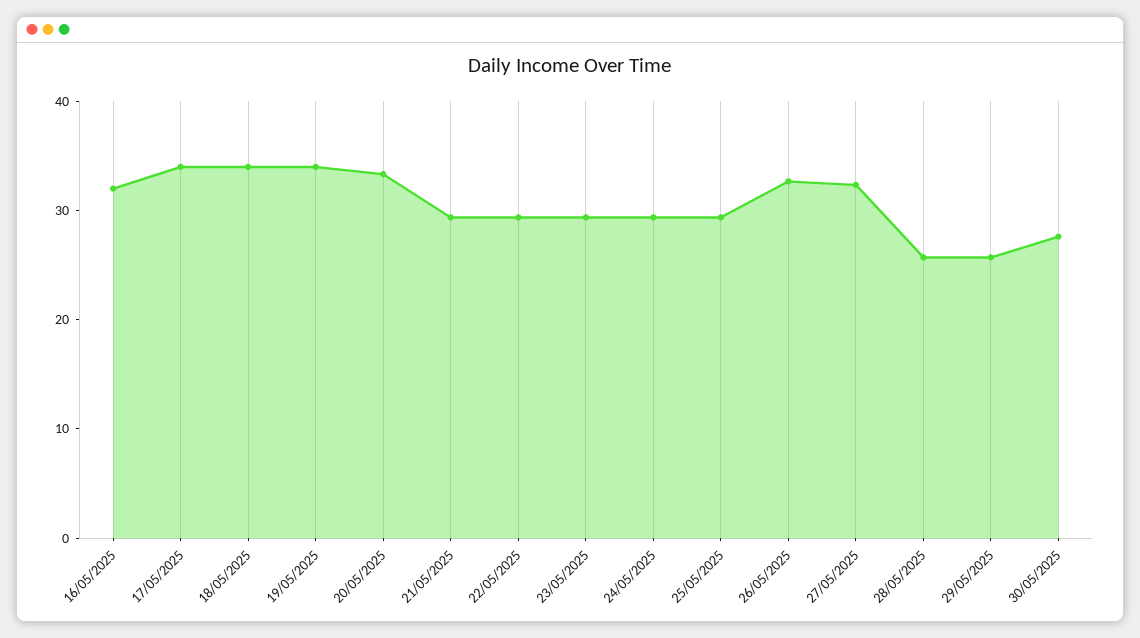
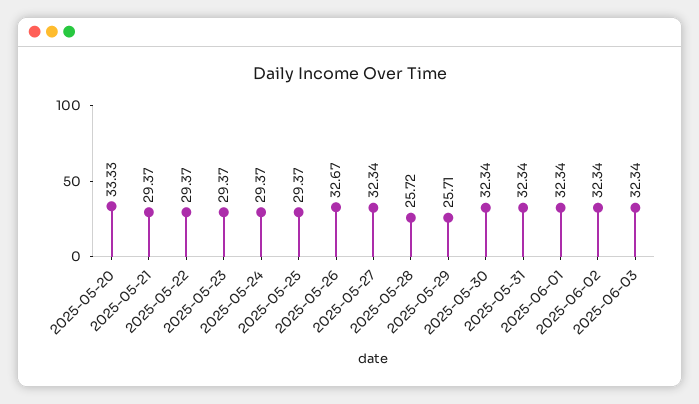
16/05/2025: 32 -> none
17/05/2025: 34 -> none
18/05/2025: 34 -> none
19/05/2025: 34 -> none
30/05/2025: 28 -> 32.34
2025-05-31: none -> 32.34
2025-06-01: none -> 32.34
2025-06-02: none -> 32.34
2025-06-03: none -> 32.34

